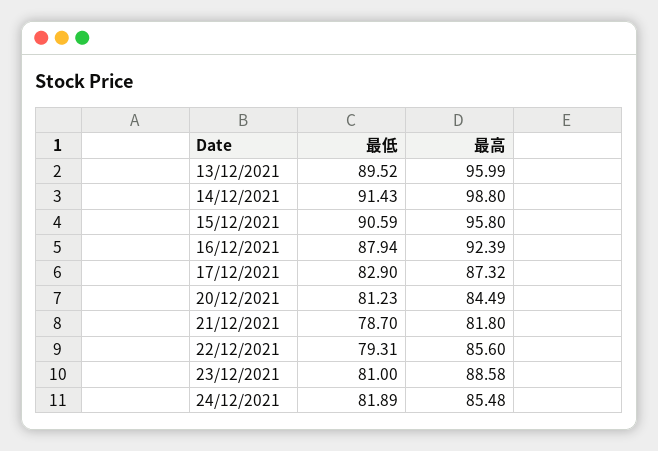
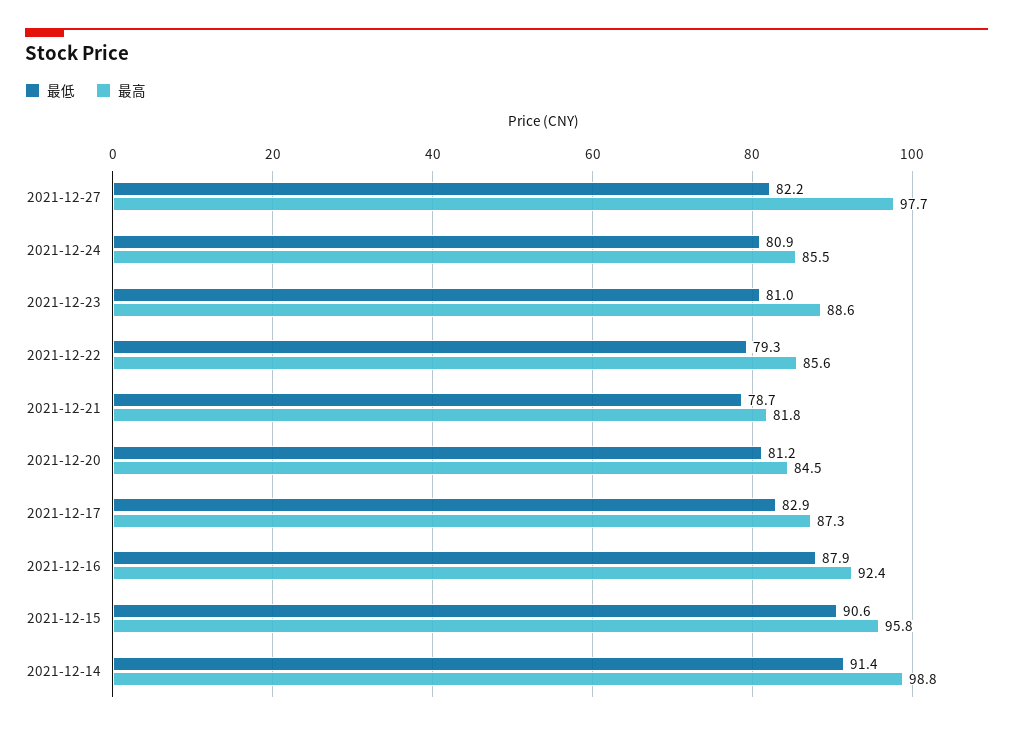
最低, 13/12/2021: 89.52 -> none
最高, 13/12/2021: 95.99 -> none
最低, 24/12/2021: 81.89 -> 80.9
最低, 2021-12-27: none -> 82.2
最高, 2021-12-27: none -> 97.7

